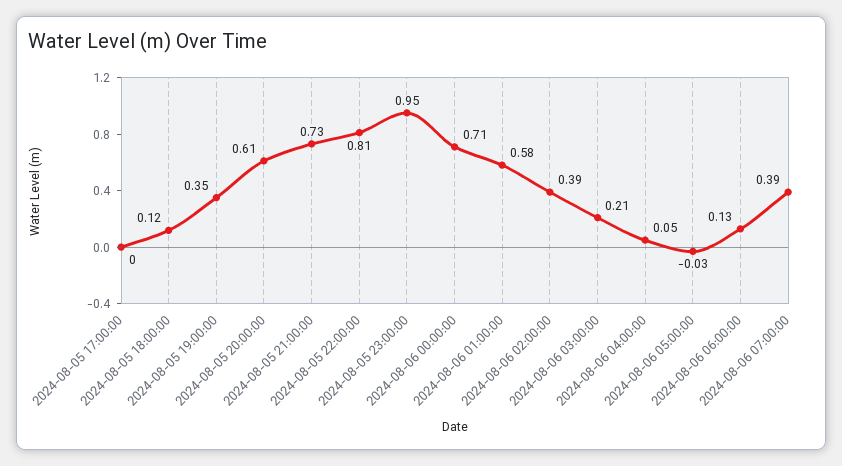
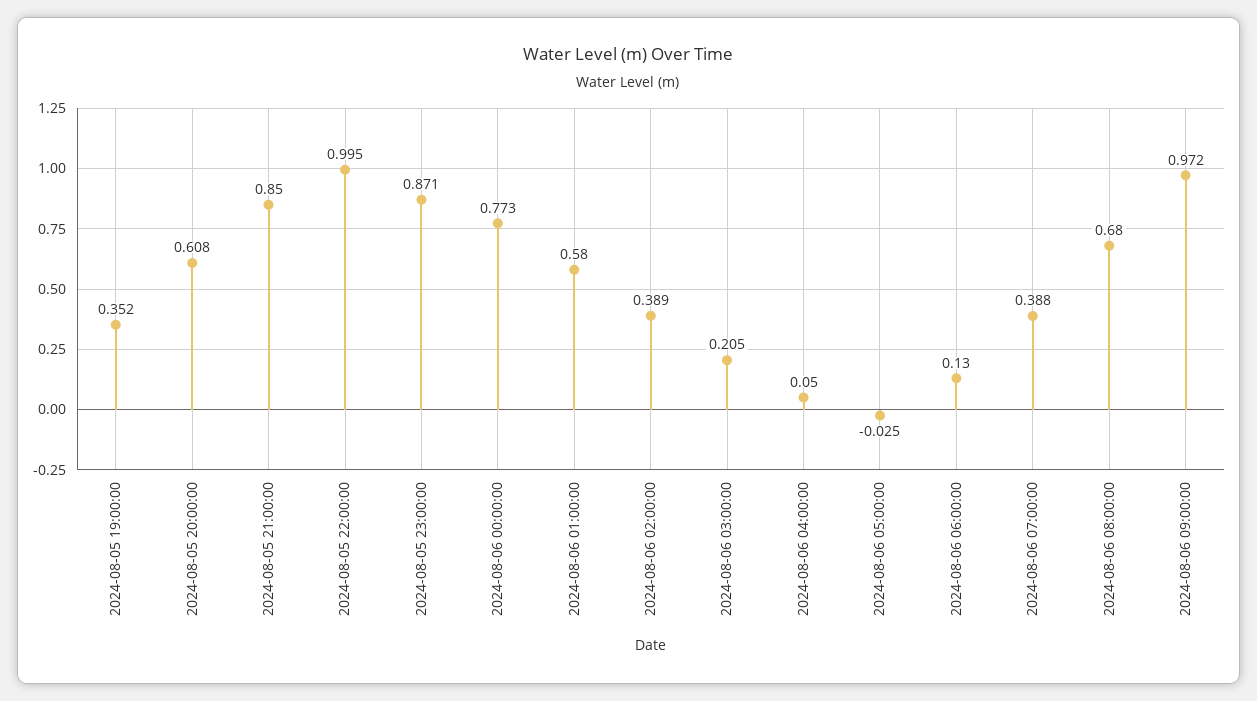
2024-08-05 17:00:00: 0 -> none
2024-08-05 18:00:00: 0.12 -> none
2024-08-05 21:00:00: 0.73 -> 0.85
2024-08-05 22:00:00: 0.81 -> 0.995
2024-08-05 23:00:00: 0.95 -> 0.871
2024-08-06 00:00:00: 0.71 -> 0.773
2024-08-06 08:00:00: none -> 0.68
2024-08-06 09:00:00: none -> 0.972

